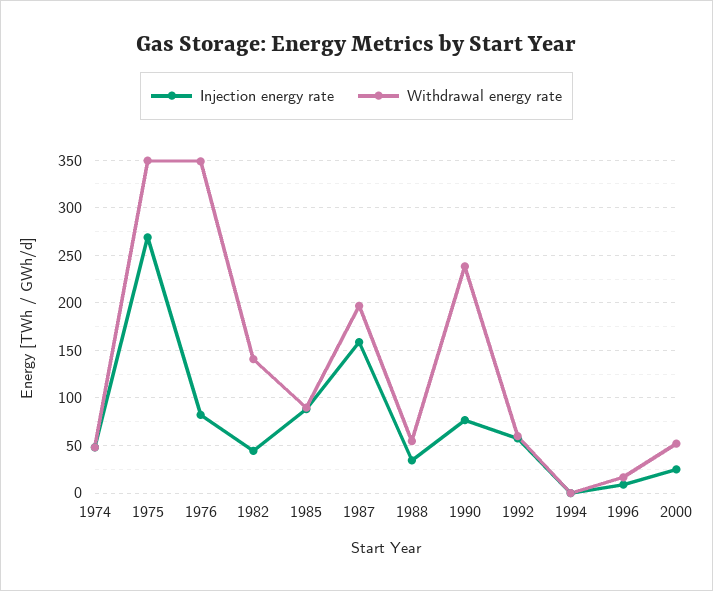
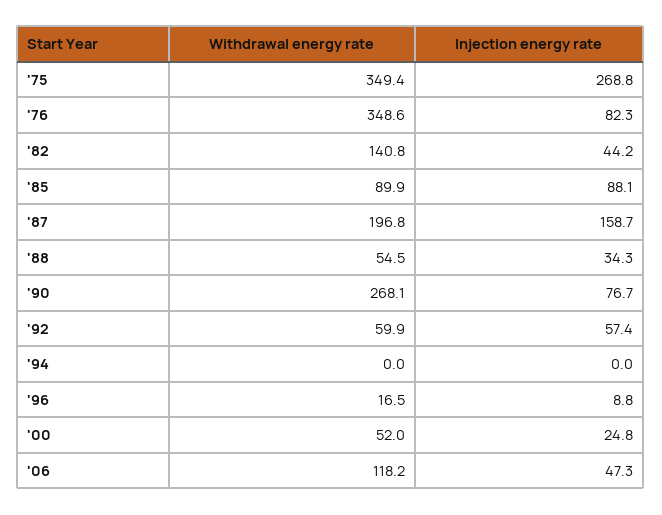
Injection energy rate, 1974: 50 -> none
Withdrawal energy rate, 1974: 50 -> none
Withdrawal energy rate, 1990: 240 -> 268.1
Withdrawal energy rate, '06: none -> 118.2
Injection energy rate, '06: none -> 47.3

